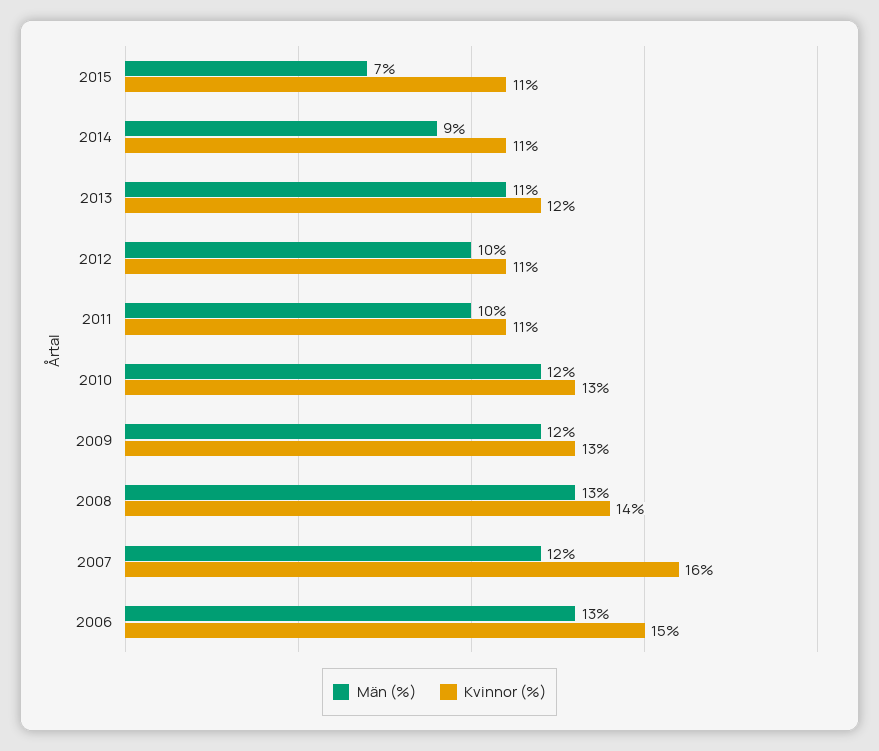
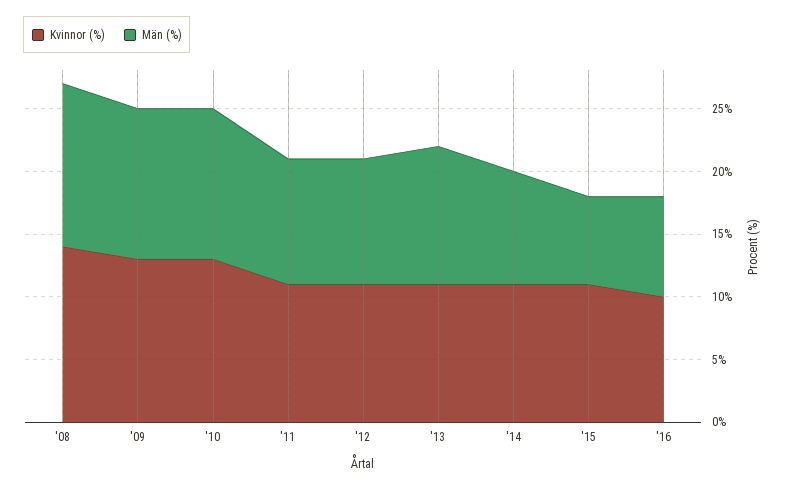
Kvinnor (%), 2013: 12 -> 11
Män (%), 2007: 12 -> none
Kvinnor (%), 2007: 16 -> none
Män (%), 2006: 13 -> none
Kvinnor (%), 2006: 15 -> none
Kvinnor (%), '16: none -> 10
Män (%), '16: none -> 8

